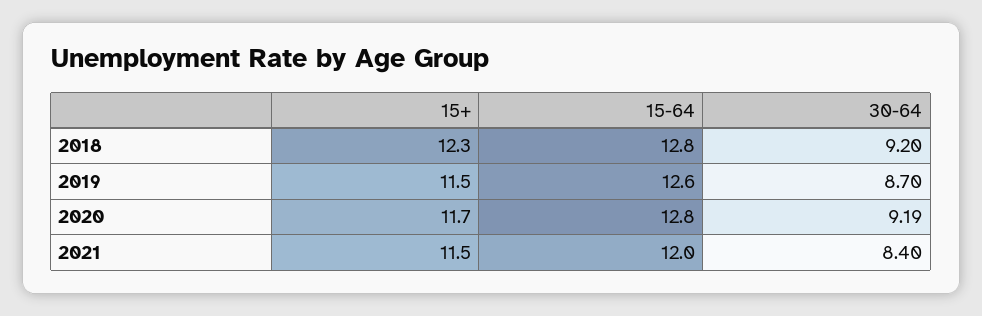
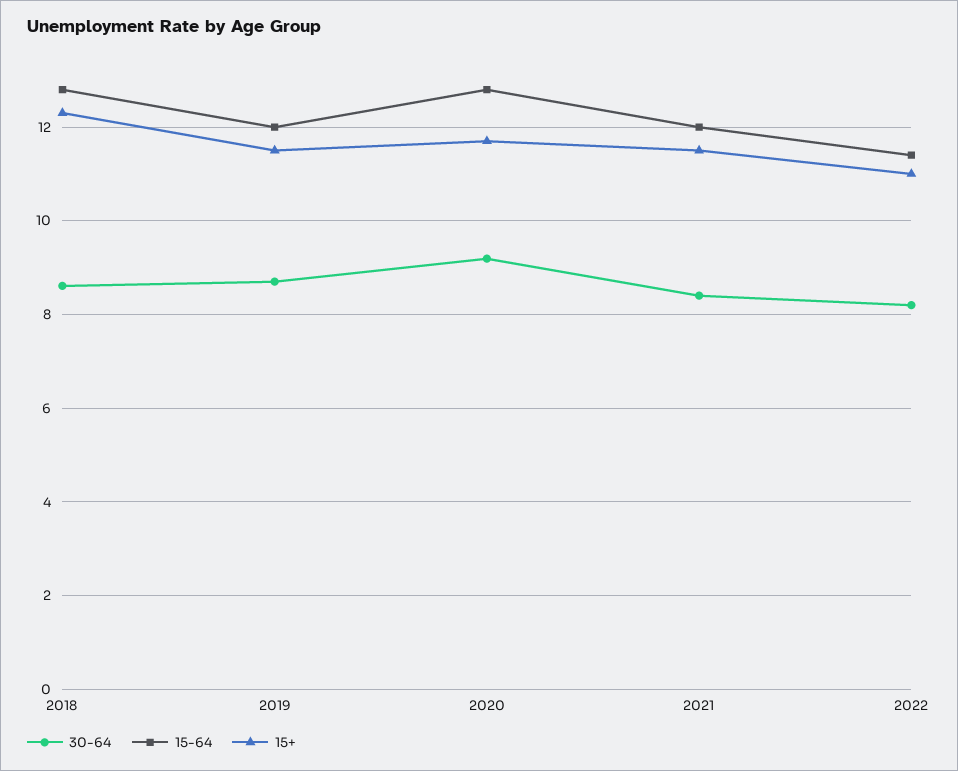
30-64, 2018: 9.2 -> 8.6
15-64, 2019: 12.6 -> 12
30-64, 2022: none -> 8.2
15-64, 2022: none -> 11.4
15+, 2022: none -> 11

